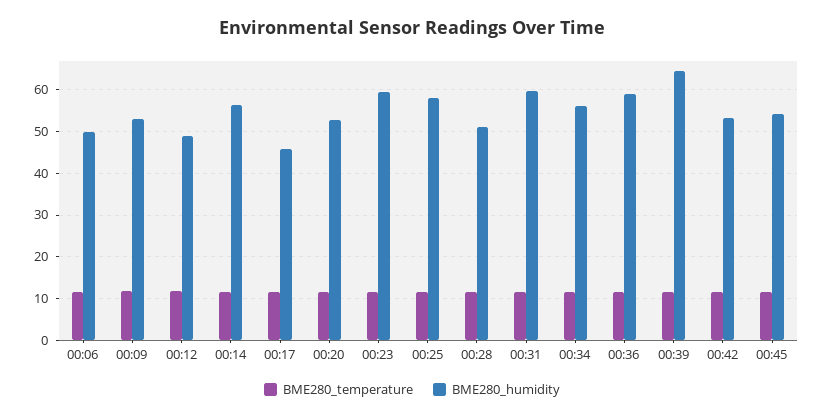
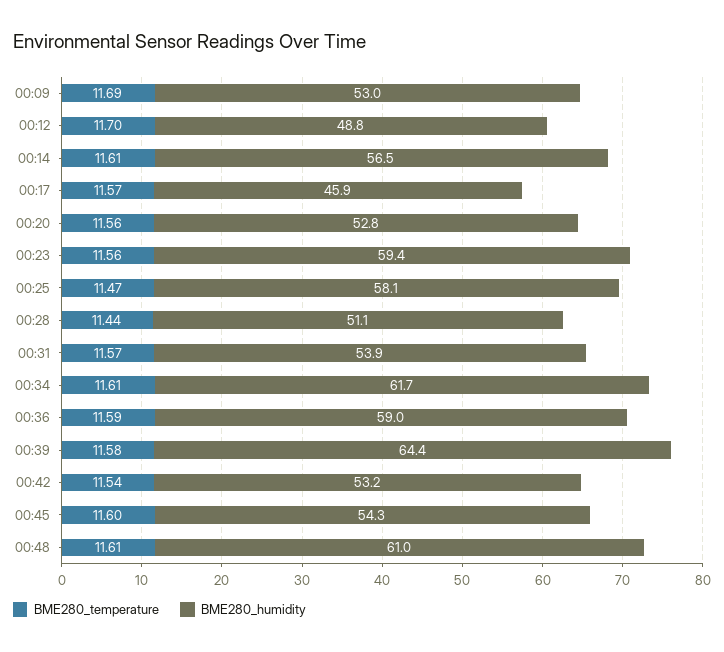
BME280_temperature, 00:06: 12 -> none
BME280_humidity, 00:06: 50 -> none
BME280_humidity, 00:31: 60 -> 53.9
BME280_humidity, 00:34: 56 -> 61.7
BME280_temperature, 00:48: none -> 11.61
BME280_humidity, 00:48: none -> 61

